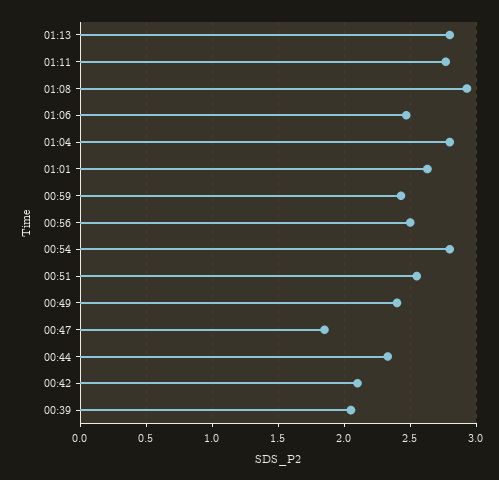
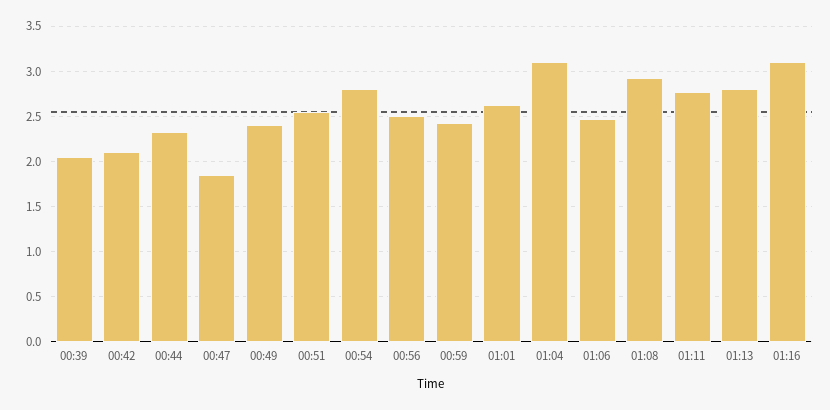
01:04: 2.8 -> 3.1
01:16: none -> 3.1

